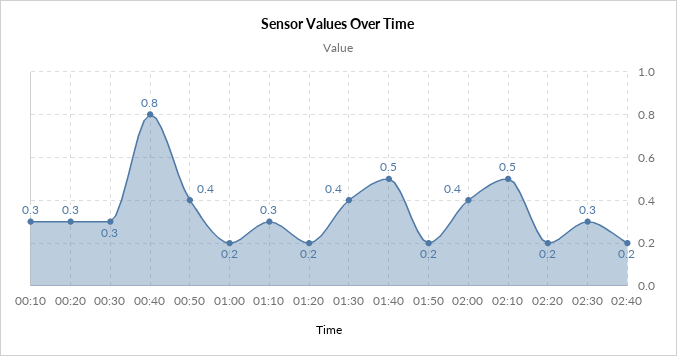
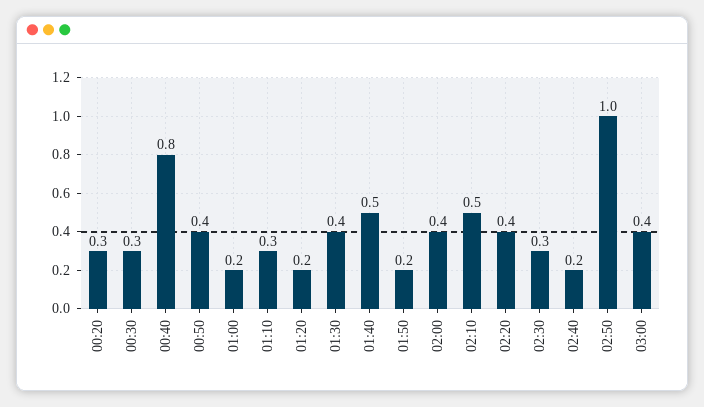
00:10: 0.3 -> none
02:20: 0.2 -> 0.4
02:50: none -> 1
03:00: none -> 0.4

